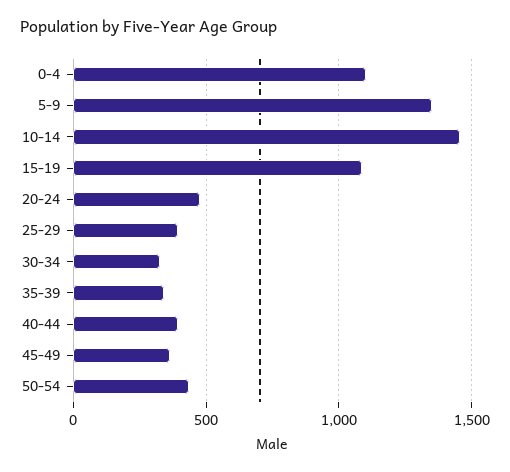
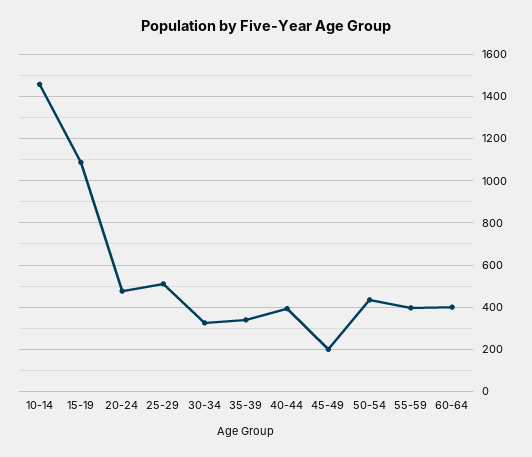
0-4: 1100 -> none
5-9: 1350 -> none
25-29: 400 -> 500
45-49: 350 -> 200
55-59: none -> 400
60-64: none -> 400

